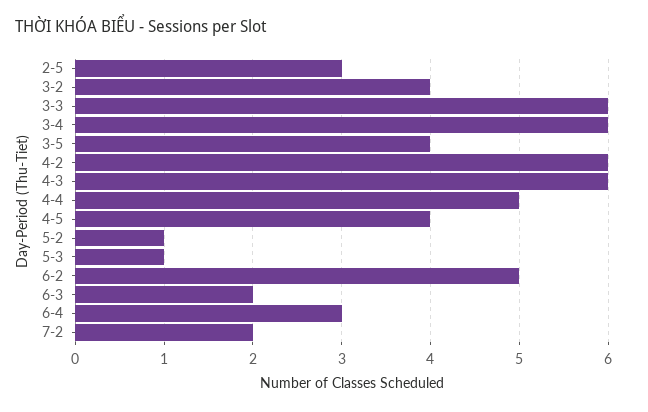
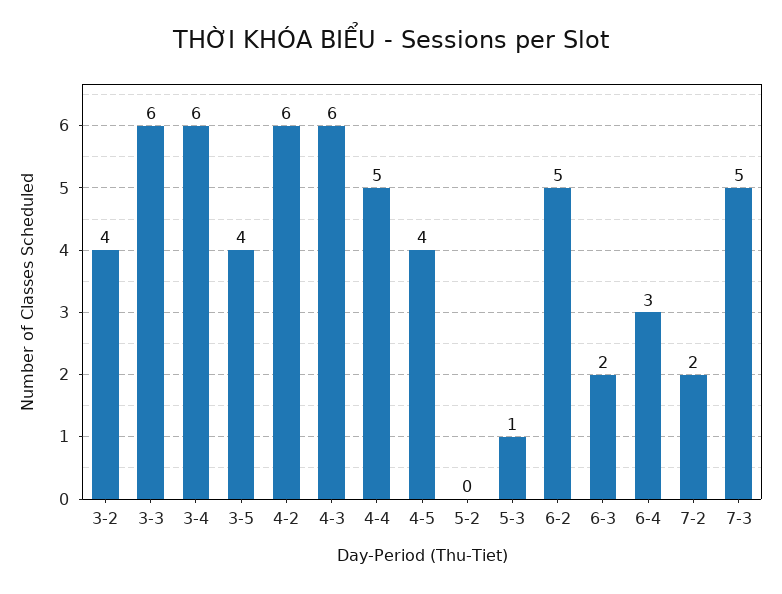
2-5: 3 -> none
5-2: 1 -> 0
7-3: none -> 5

